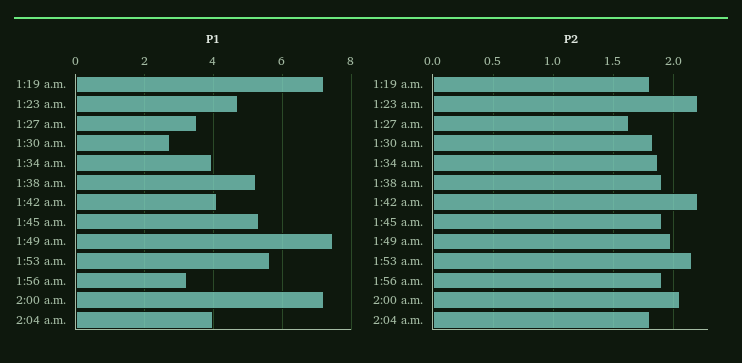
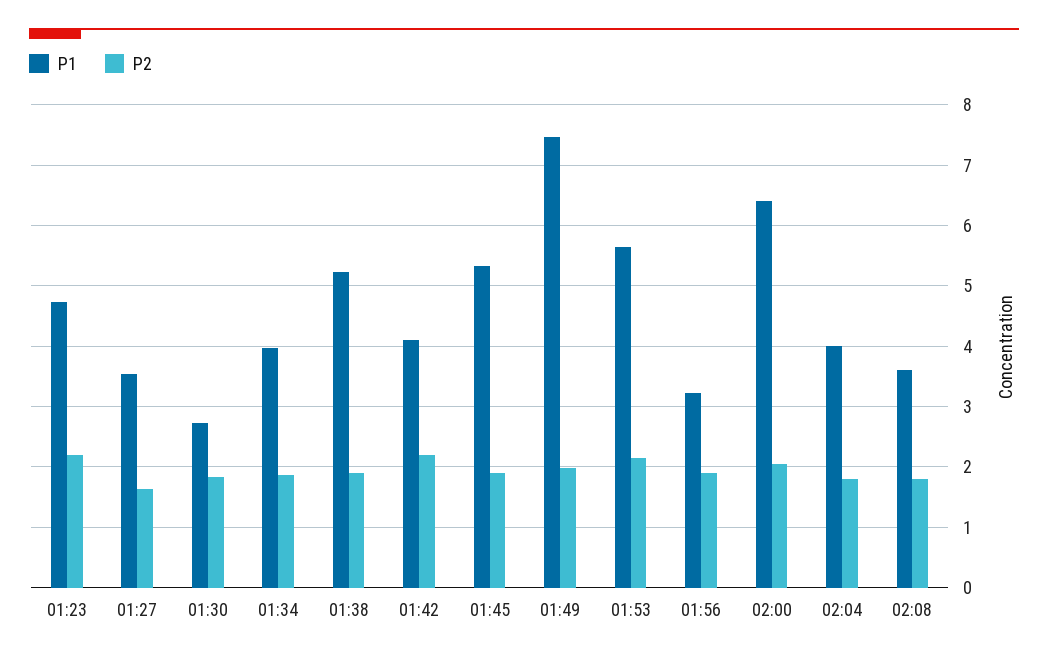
P1, 1:19 a.m.: 7.2 -> none
P1, 2:00 a.m.: 7.2 -> 6.4
P2, 1:19 a.m.: 1.8 -> none
P1, 02:08: none -> 3.6
P2, 02:08: none -> 1.8

